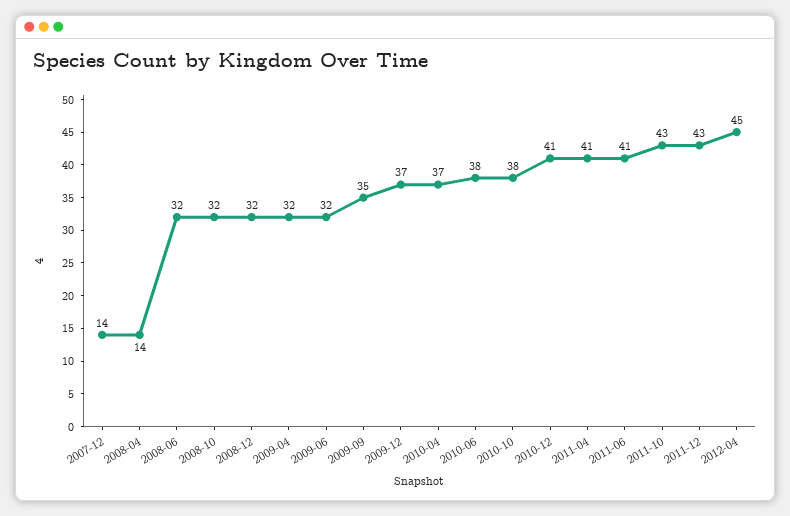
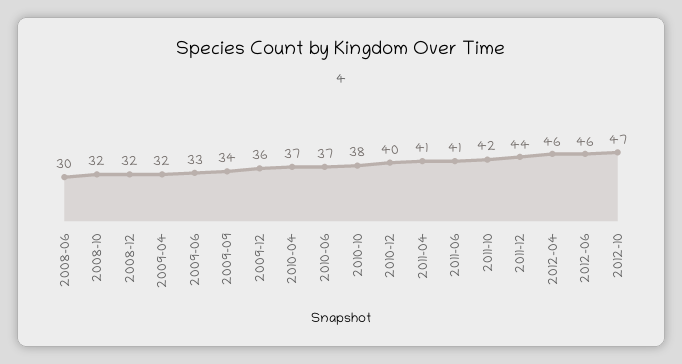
2007-12: 14 -> none
2008-04: 14 -> none
2008-06: 32 -> 30
2009-06: 32 -> 33
2009-09: 35 -> 34
2009-12: 37 -> 36
2010-06: 38 -> 37
2010-12: 41 -> 40
2011-10: 43 -> 42
2011-12: 43 -> 44
2012-04: 45 -> 46
2012-06: none -> 46
2012-10: none -> 47

